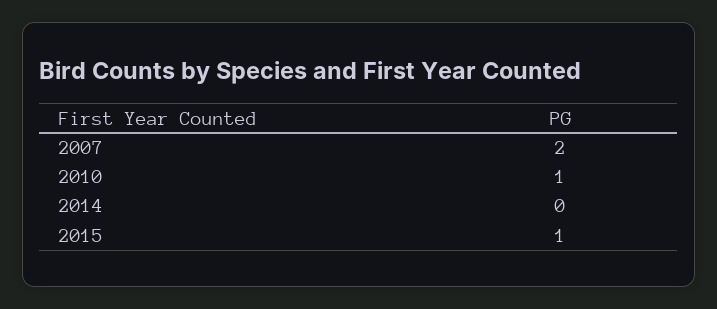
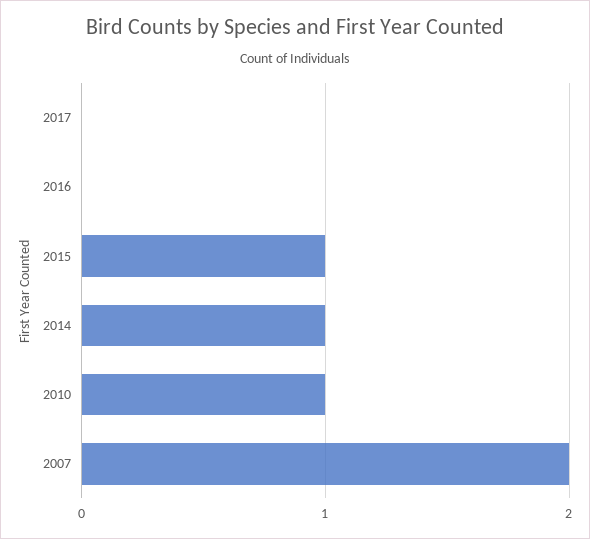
2014: 0 -> 1
2017: none -> 0
2016: none -> 0

